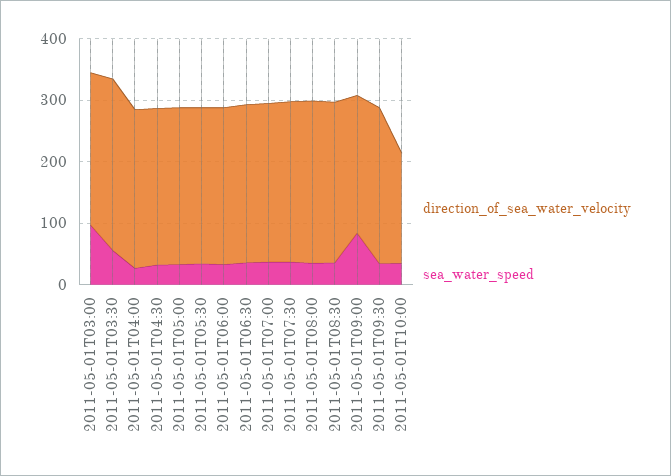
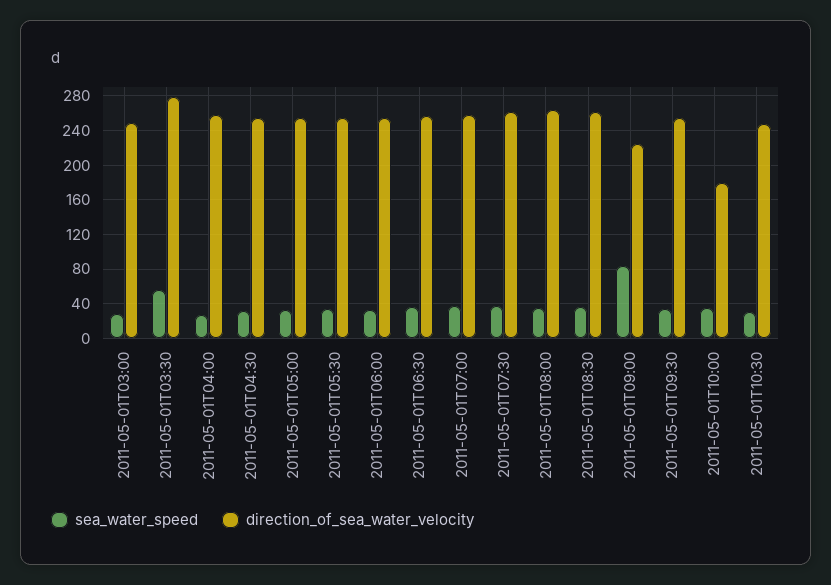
sea_water_speed, 2011-05-01T03:00: 100 -> 30
sea_water_speed, 2011-05-01T10:30: none -> 30
direction_of_sea_water_velocity, 2011-05-01T10:30: none -> 250

